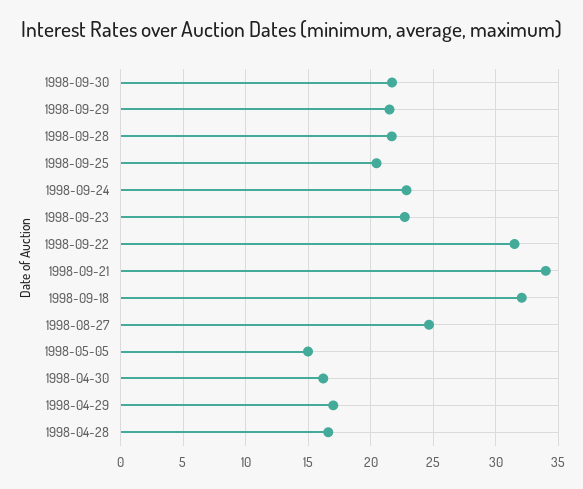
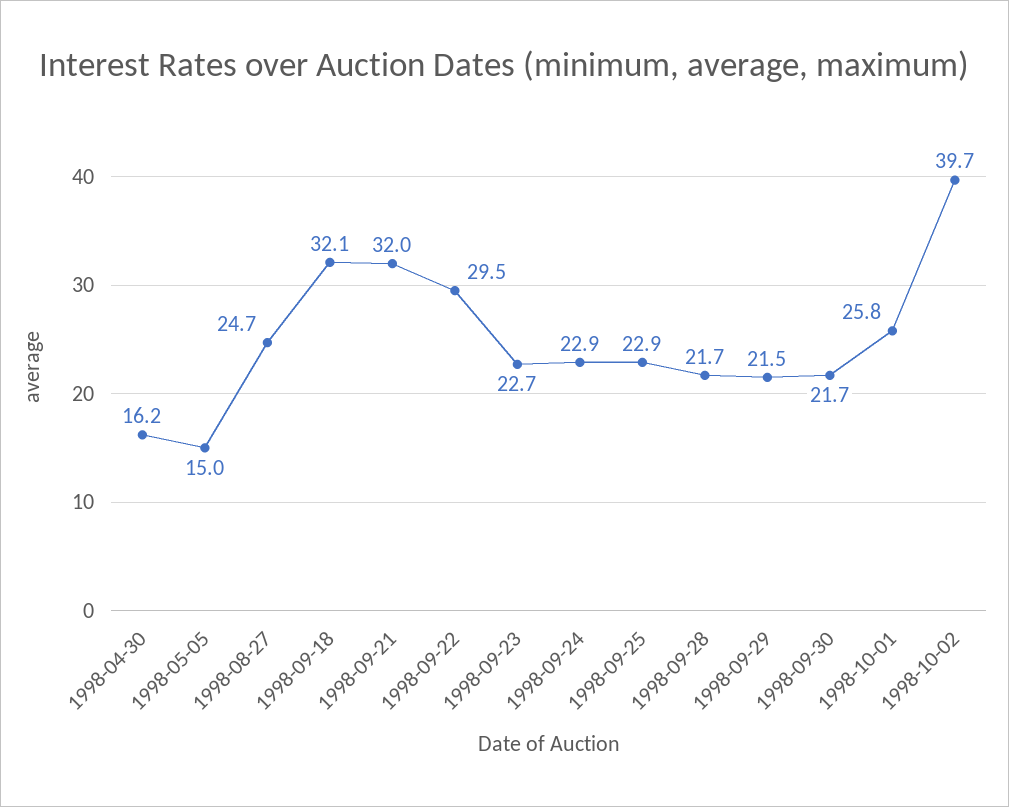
1998-09-25: 20.5 -> 22.9
1998-09-22: 31.5 -> 29.5
1998-09-21: 34 -> 32
1998-04-29: 17 -> none
1998-04-28: 16.5 -> none
1998-10-01: none -> 25.8
1998-10-02: none -> 39.7

